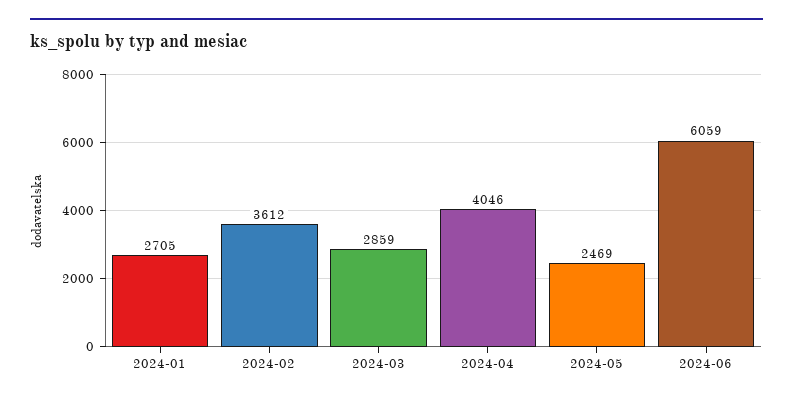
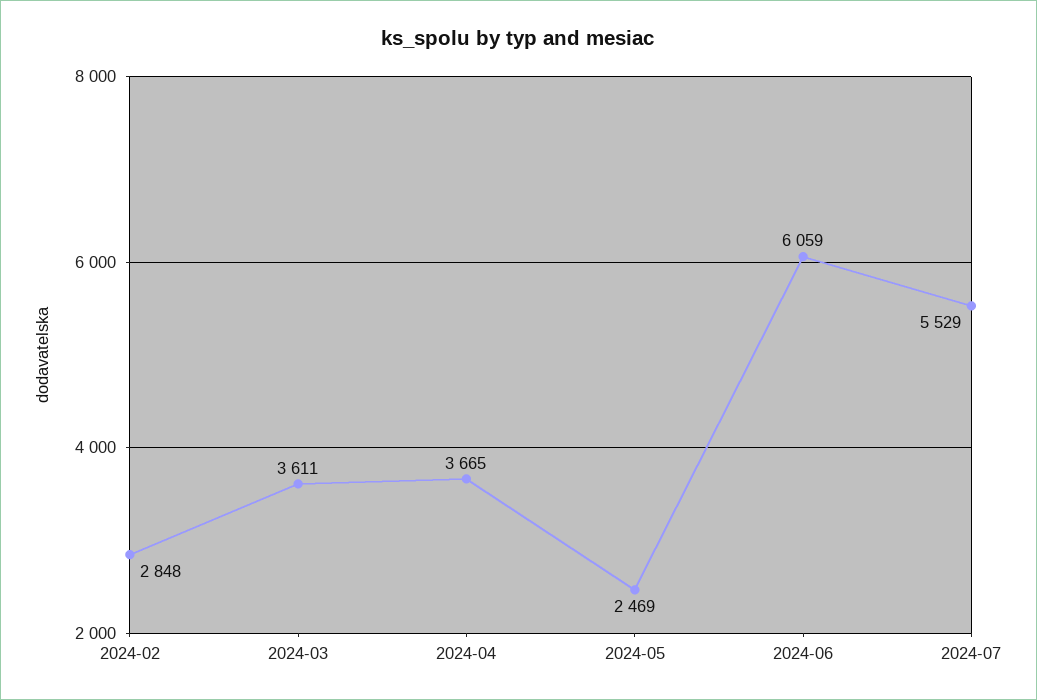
2024-01: 2705 -> none
2024-02: 3612 -> 2848
2024-03: 2859 -> 3611
2024-04: 4046 -> 3665
2024-07: none -> 5529

